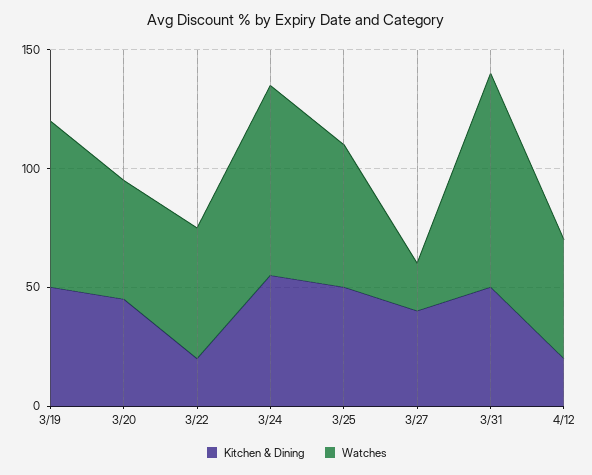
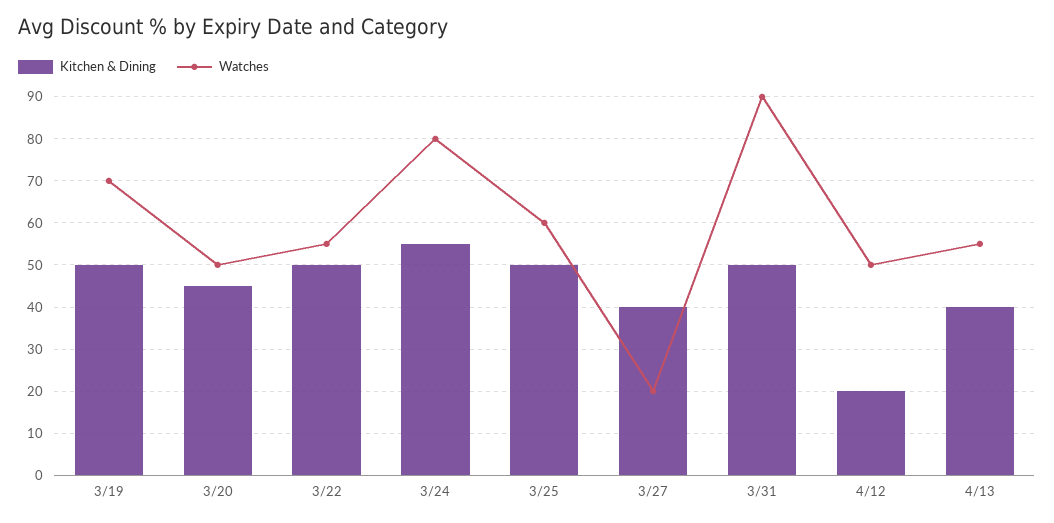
Kitchen & Dining, 3/22: 20 -> 50
Kitchen & Dining, 4/13: none -> 40
Watches, 4/13: none -> 55

